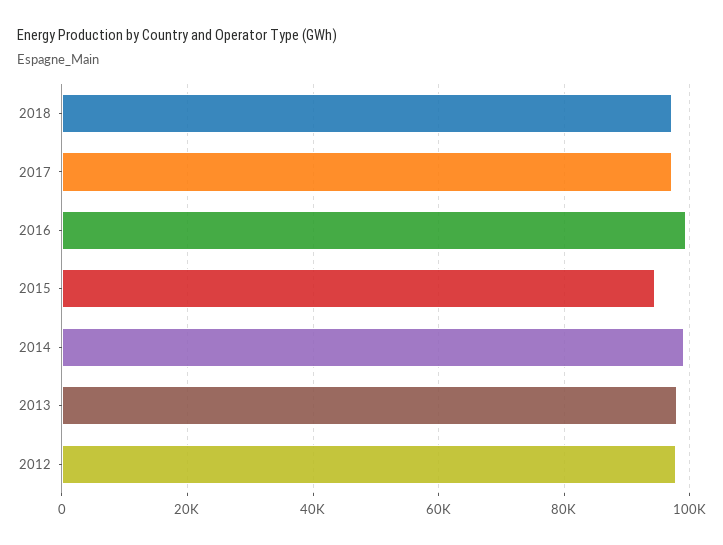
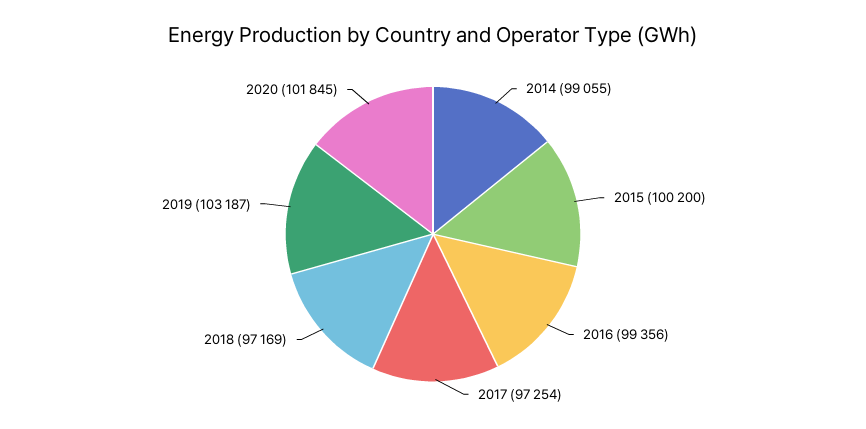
2015: 94000 -> 100200
2013: 98000 -> none
2012: 98000 -> none
2019: none -> 103187
2020: none -> 101845

